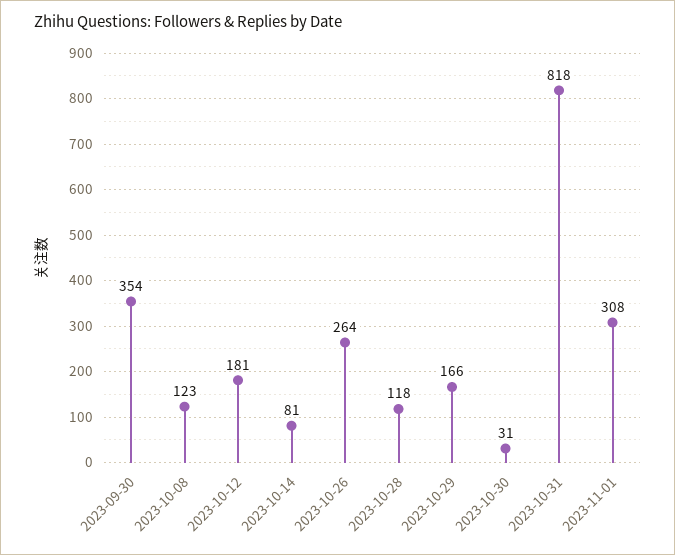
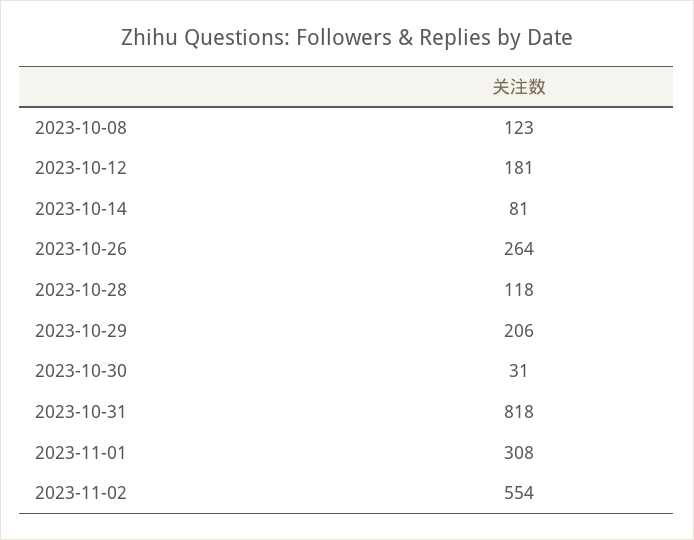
2023-09-30: 354 -> none
2023-10-29: 166 -> 206
2023-11-02: none -> 554

